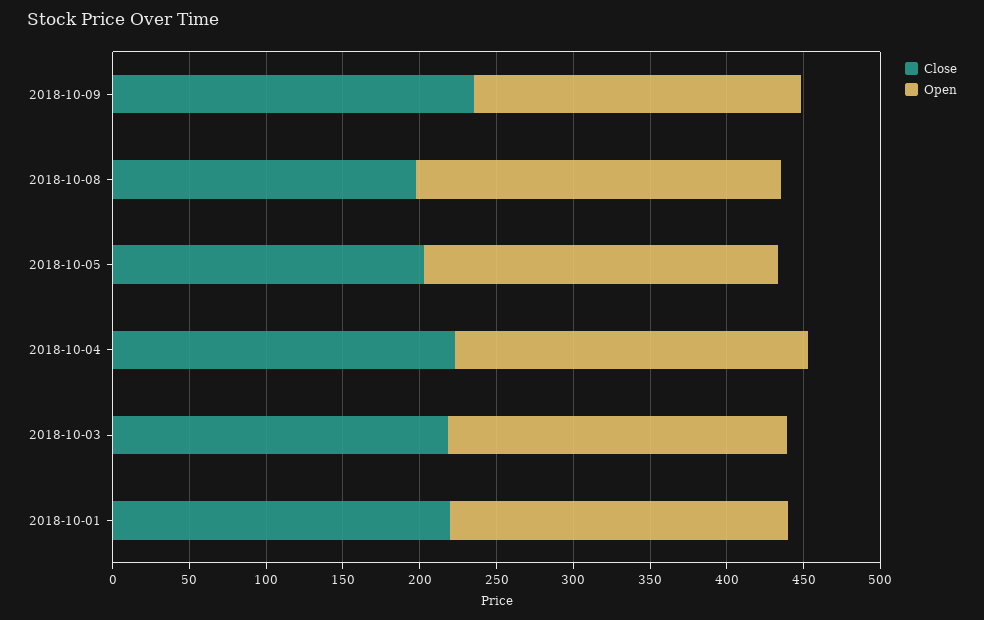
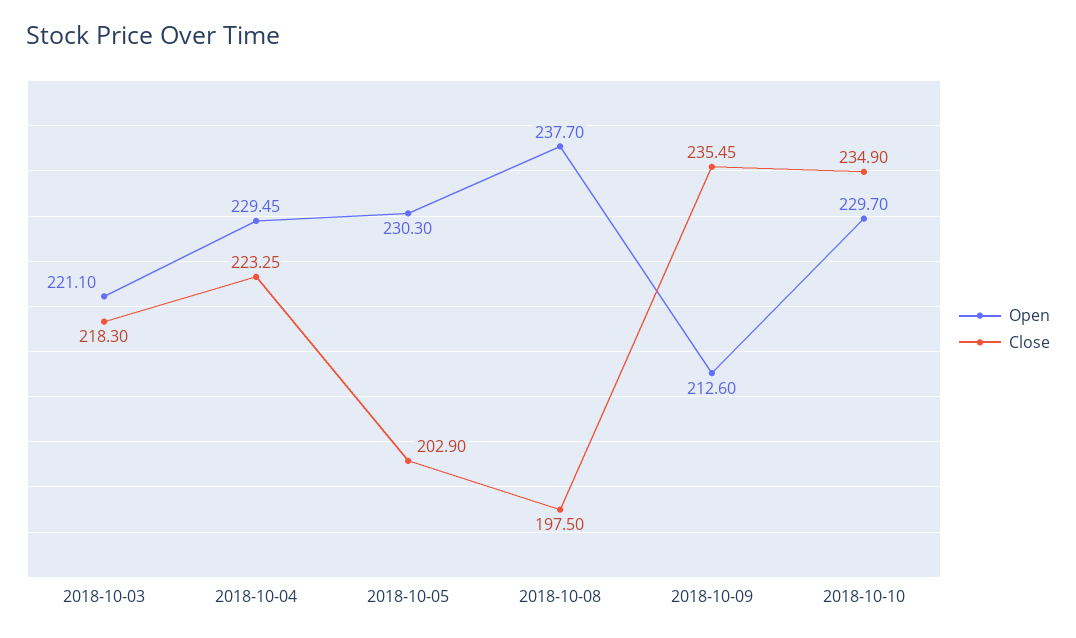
Close, 2018-10-01: 220 -> none
Open, 2018-10-01: 220 -> none
Open, 2018-10-10: none -> 229.7
Close, 2018-10-10: none -> 234.9

